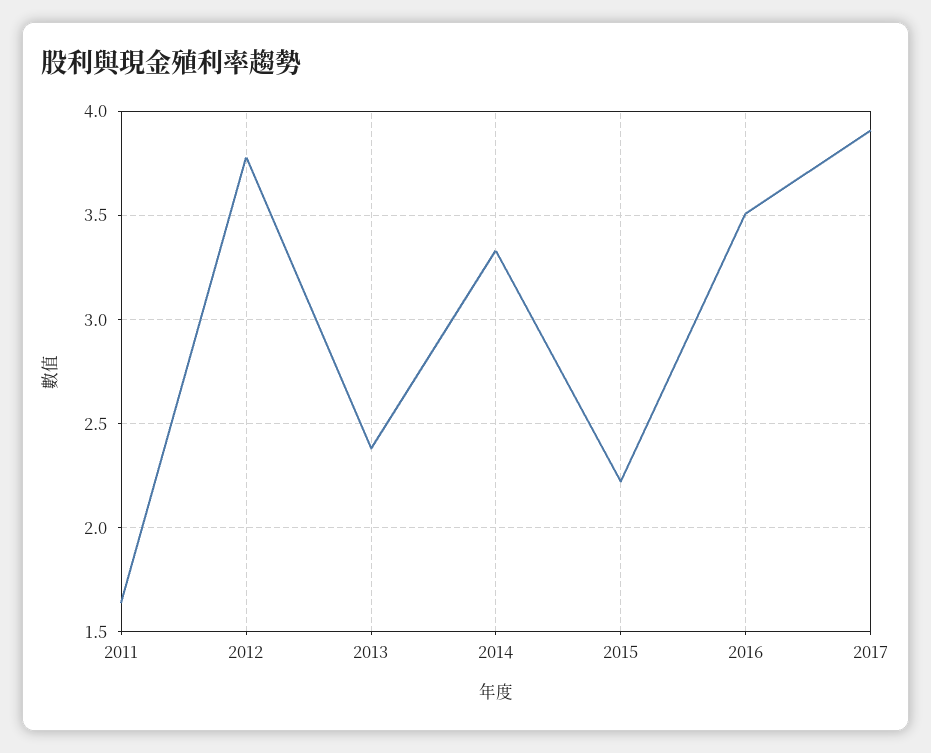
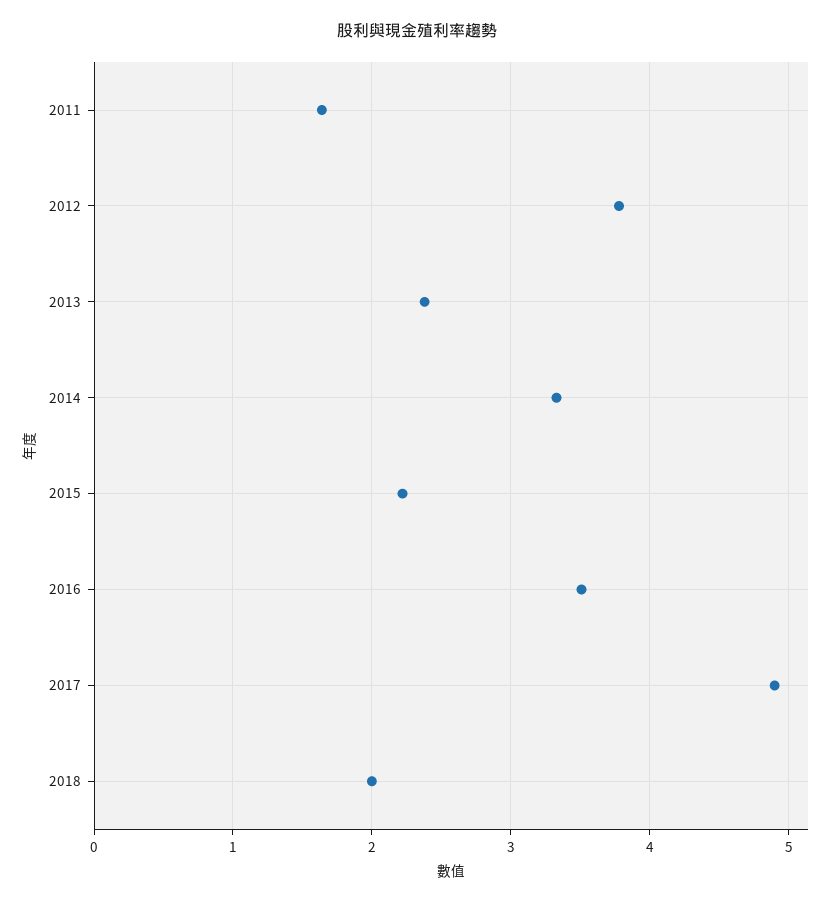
2017: 3.9 -> 4.9
2018: none -> 2

